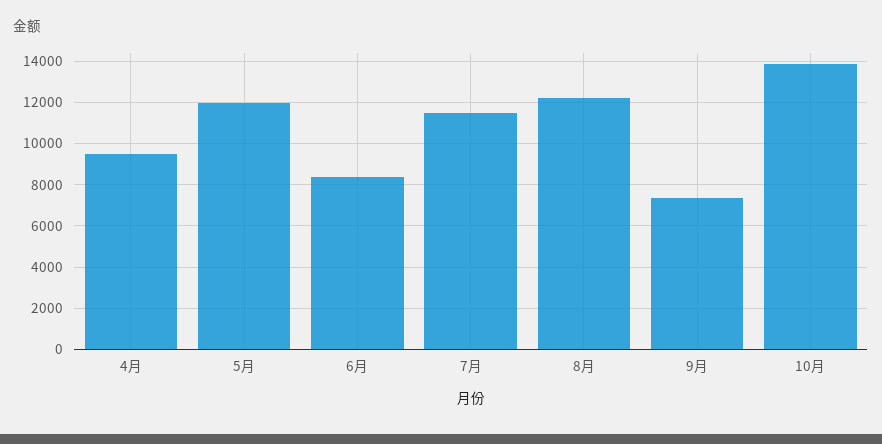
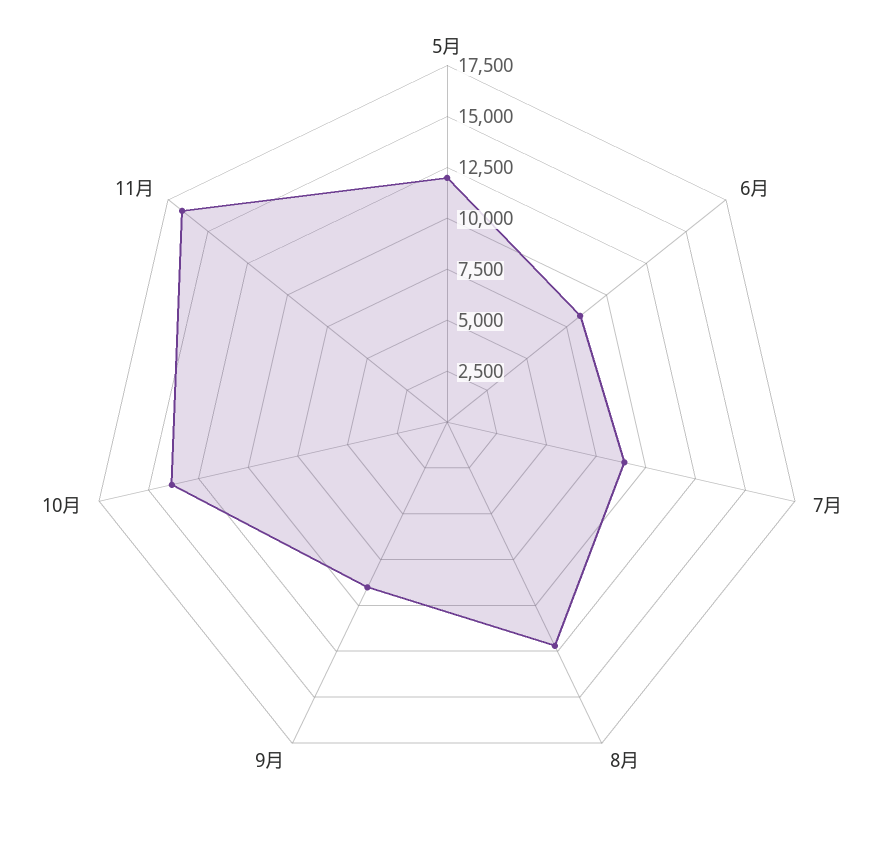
4月: 9500 -> none
7月: 11500 -> 9000
9月: 7500 -> 9000
11月: none -> 16500

